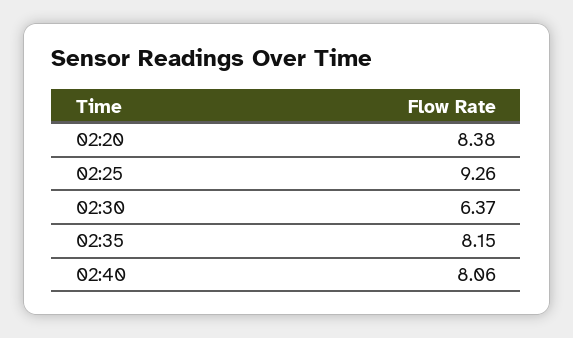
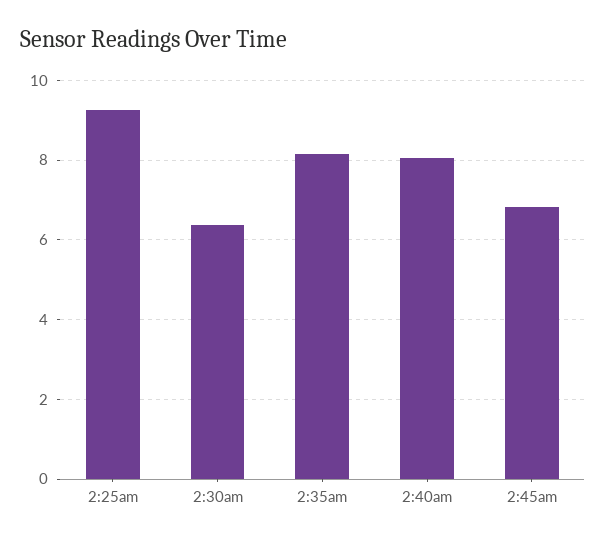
02:20: 8.38 -> none
2:45am: none -> 6.8

